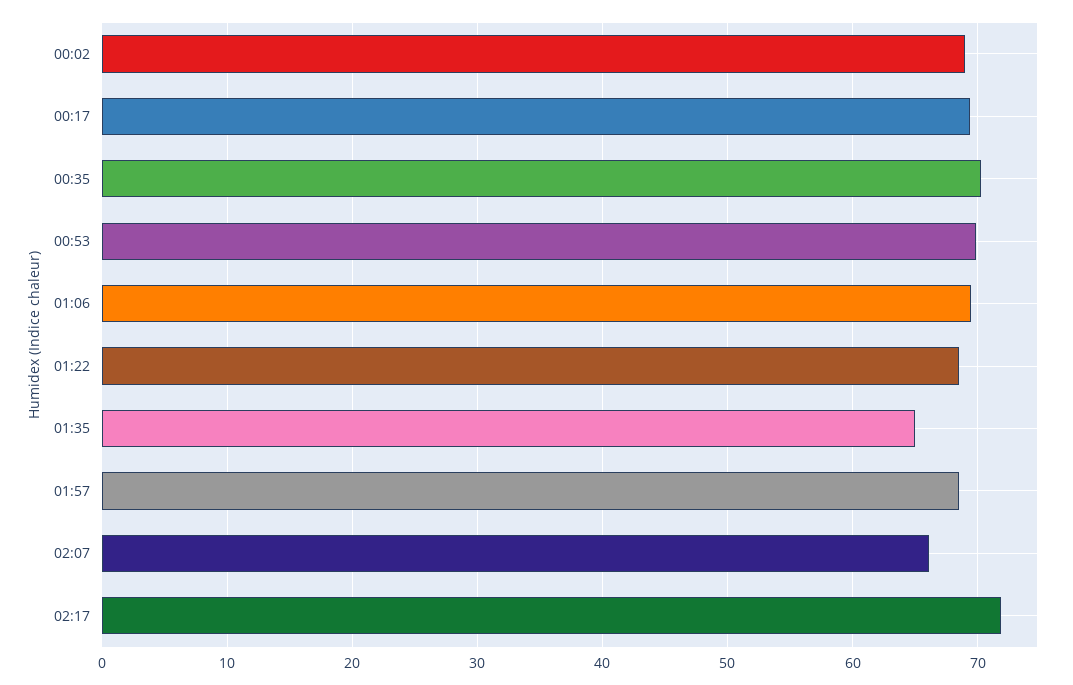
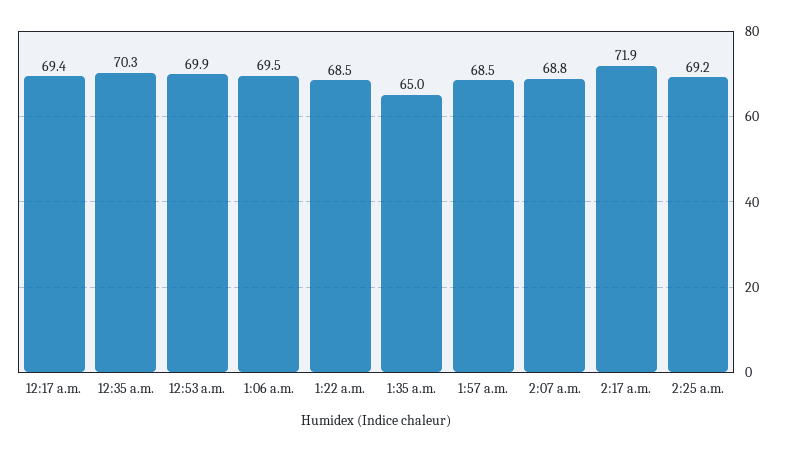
00:02: 69 -> none
02:07: 66 -> 68.8
2:25 a.m.: none -> 69.2

